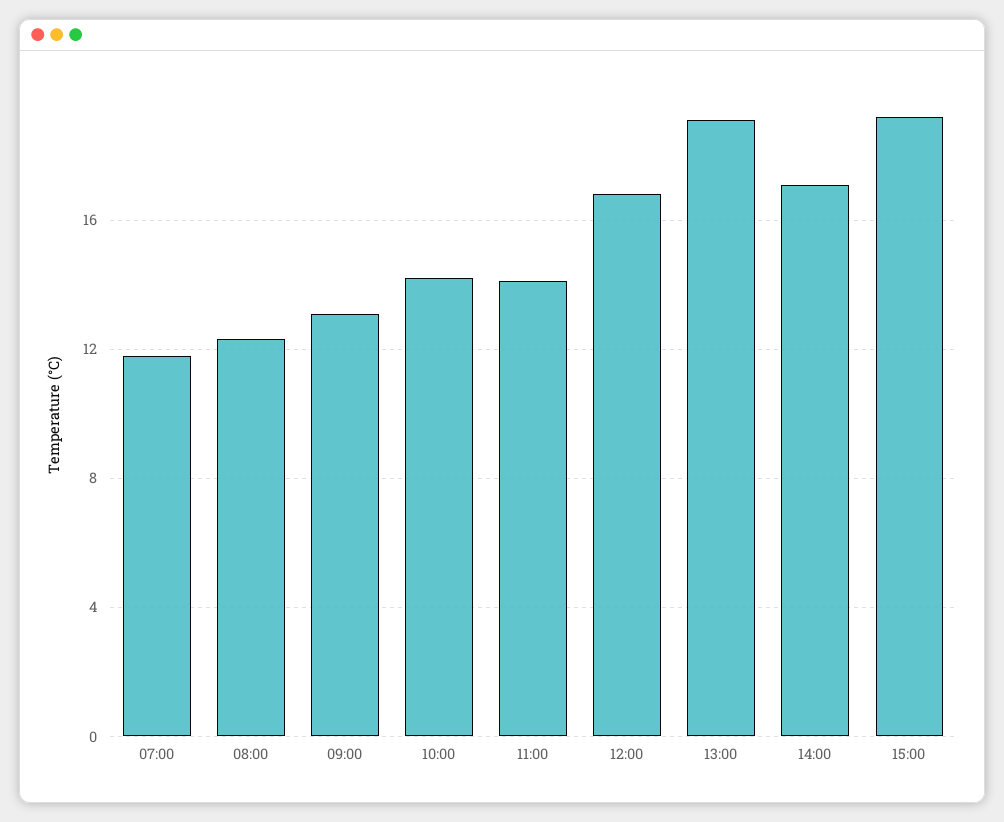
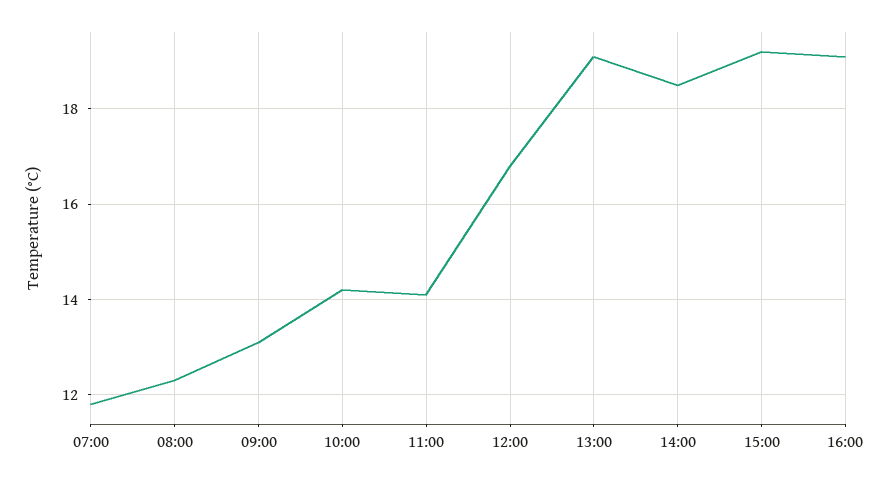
14:00: 17 -> 18.5
16:00: none -> 19

